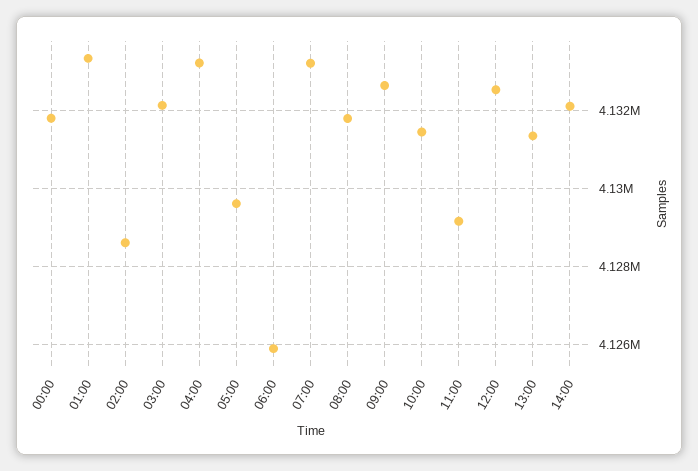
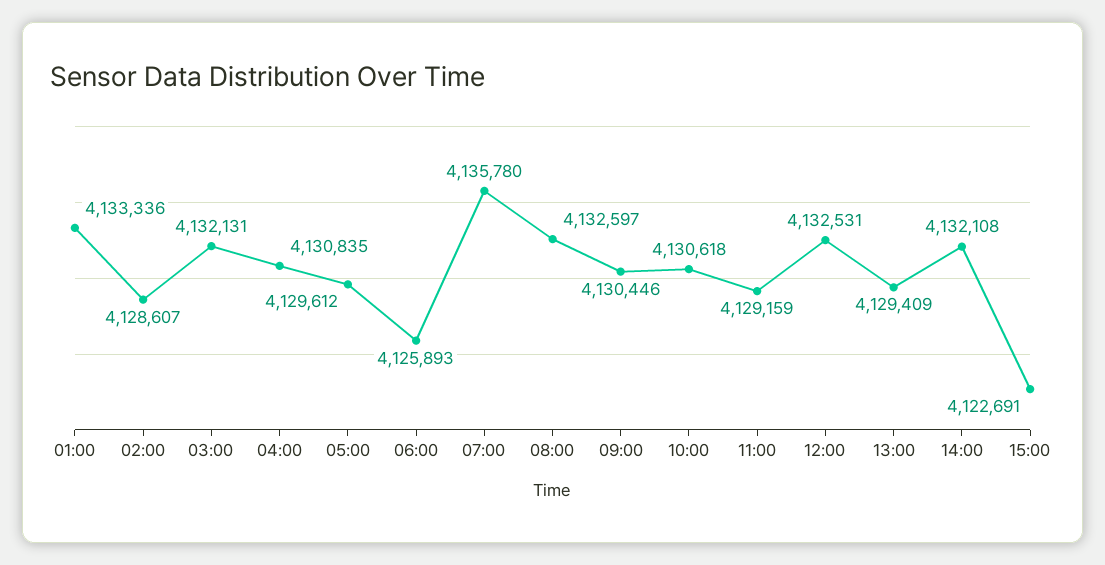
00:00: 4131800 -> none
04:00: 4133200 -> 4130835
07:00: 4133200 -> 4135780
08:00: 4131800 -> 4132597
09:00: 4132600 -> 4130446
10:00: 4131400 -> 4130618
13:00: 4131400 -> 4129409
15:00: none -> 4122691

